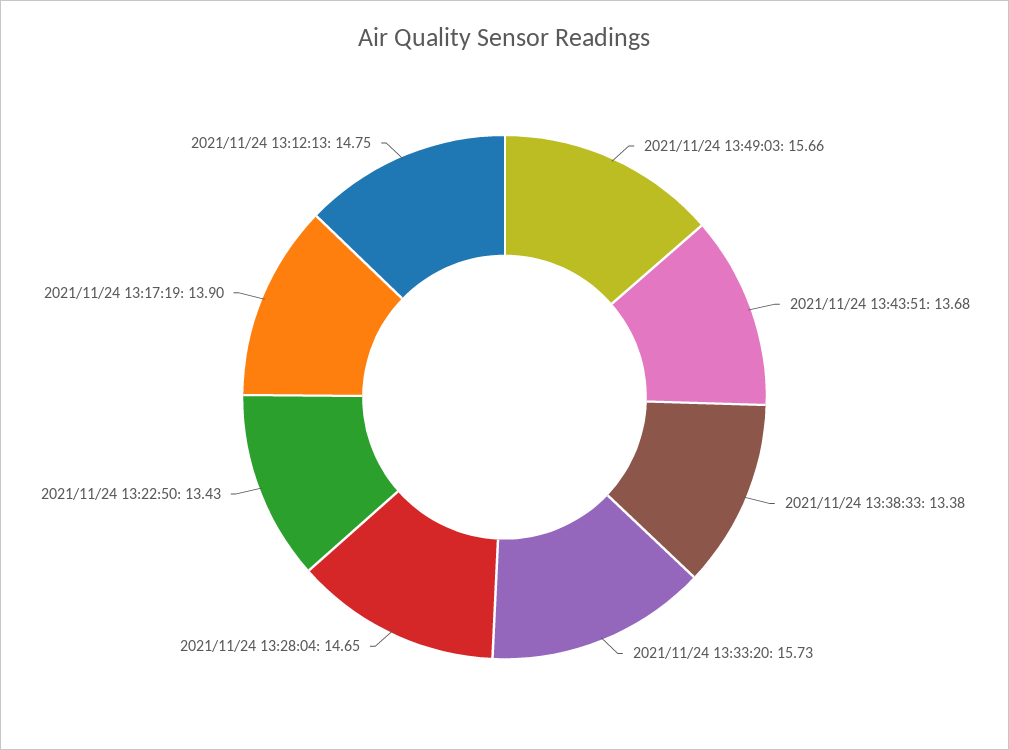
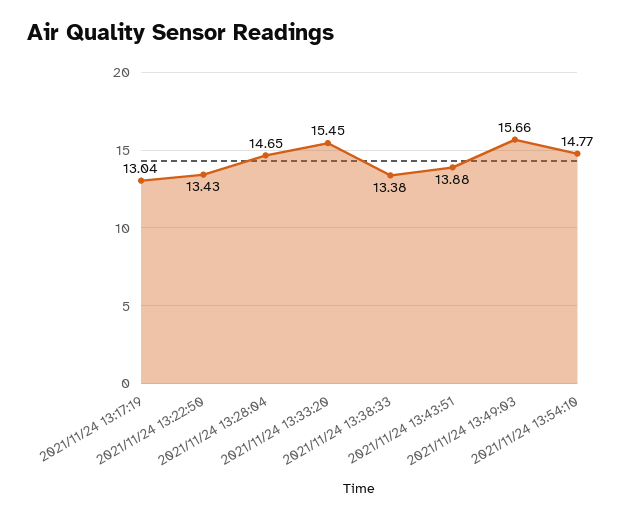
2021/11/24 13:43:51: 13.68 -> 13.88
2021/11/24 13:33:20: 15.73 -> 15.45
2021/11/24 13:17:19: 13.9 -> 13.04
2021/11/24 13:12:13: 14.75 -> none
2021/11/24 13:54:10: none -> 14.77

